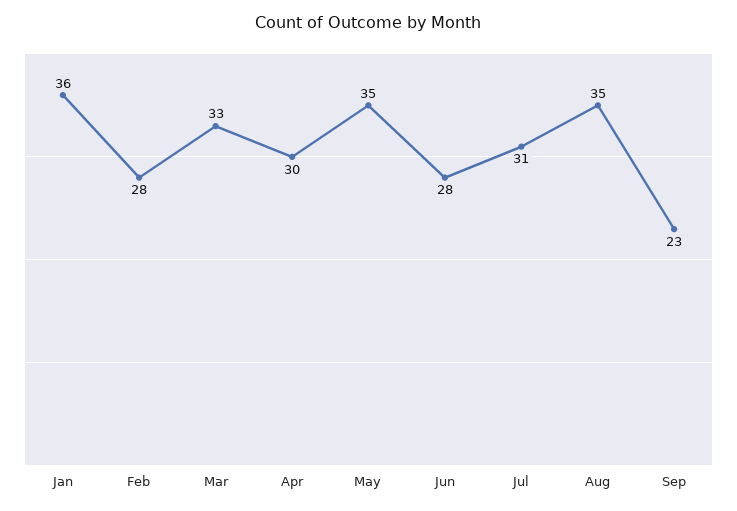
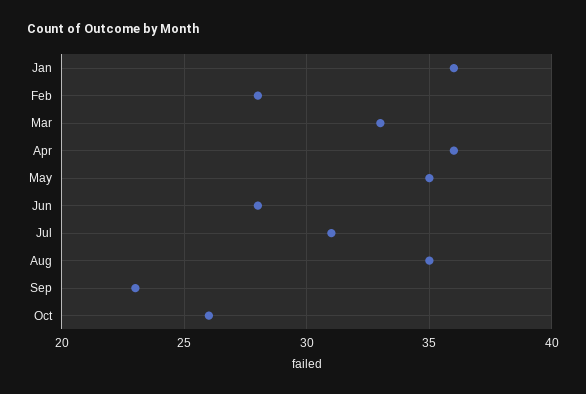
Apr: 30 -> 36
Oct: none -> 26

